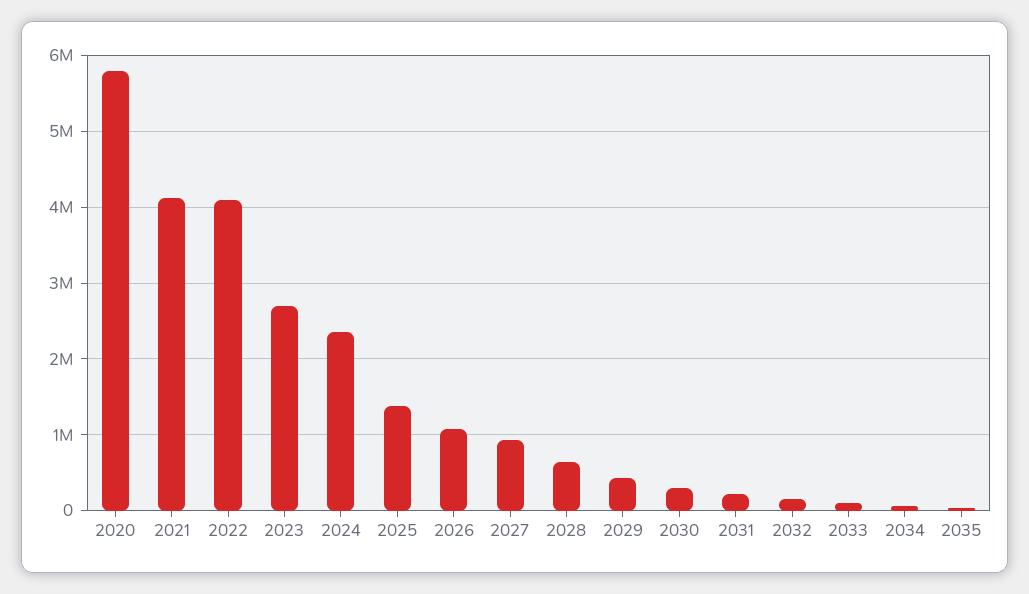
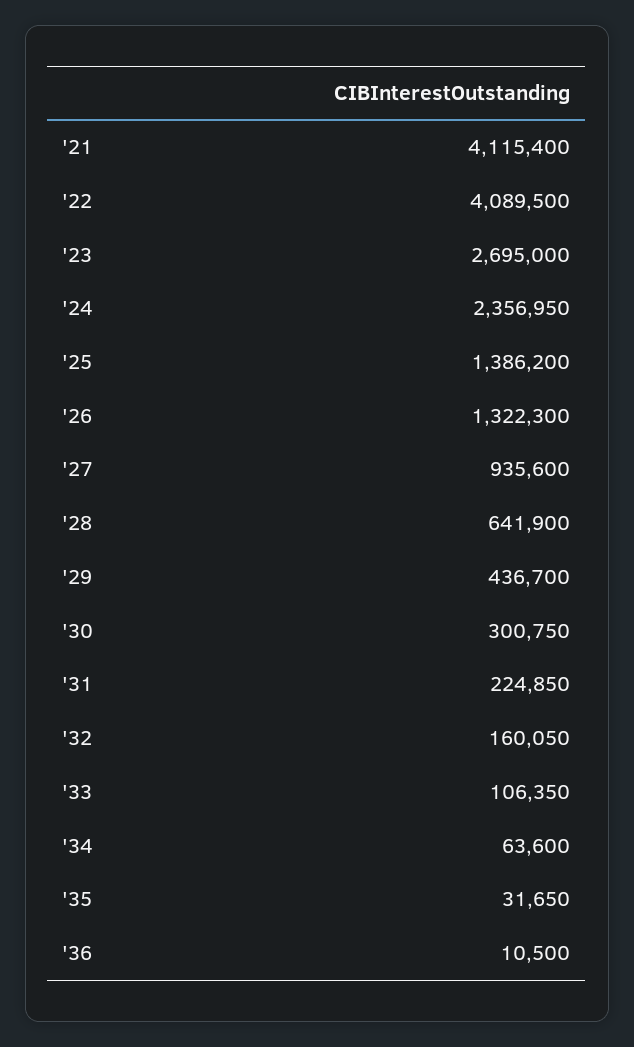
2020: 5800000 -> none
2026: 1100000 -> 1322300
'36: none -> 10500

